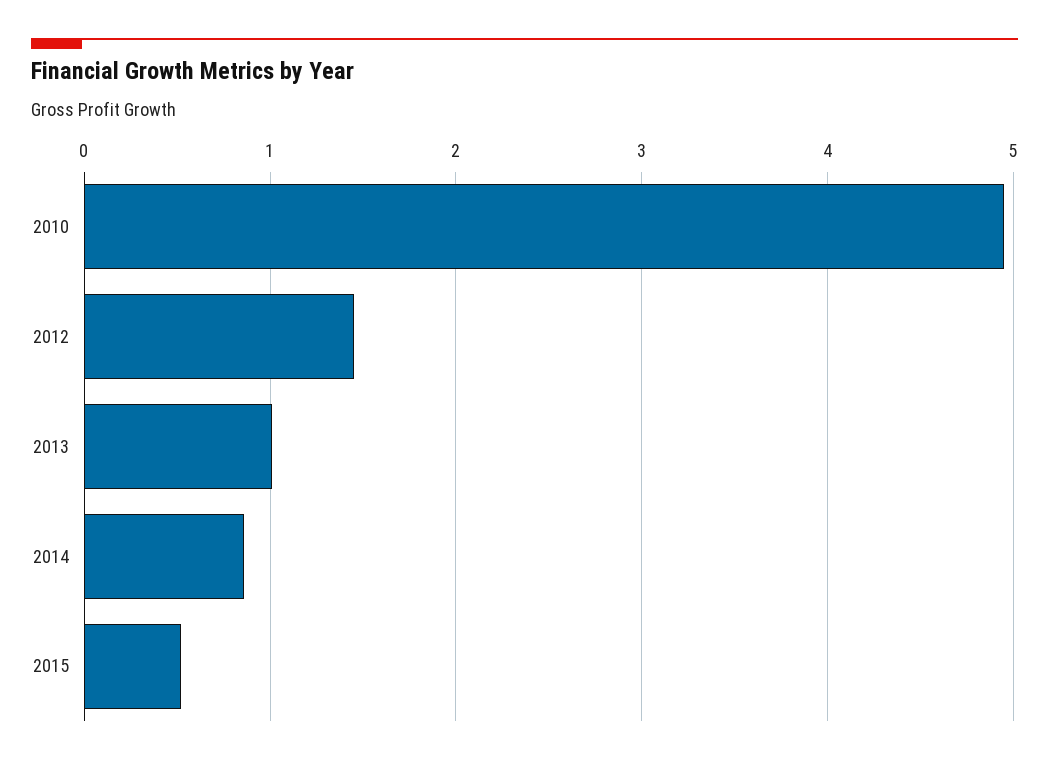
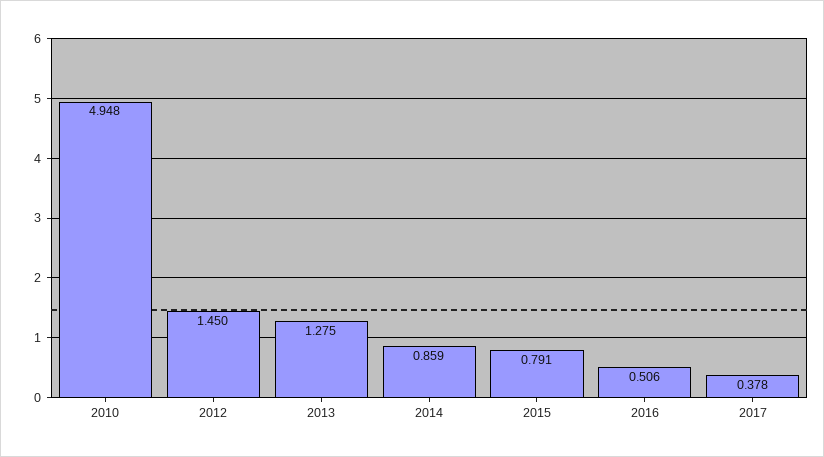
2013: 1 -> 1.275
2015: 0.5 -> 0.791
2016: none -> 0.506
2017: none -> 0.378

